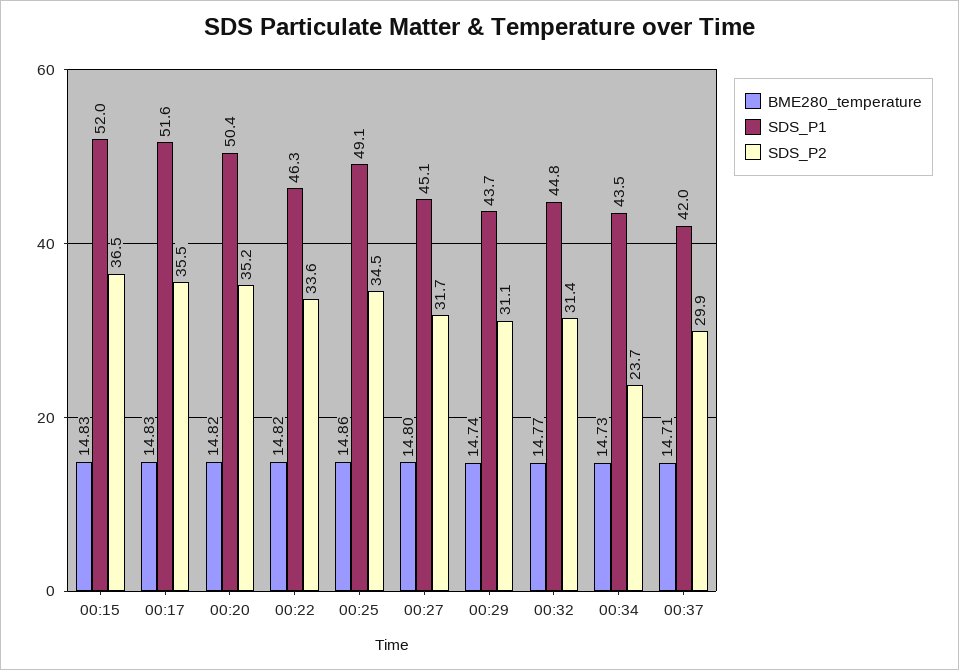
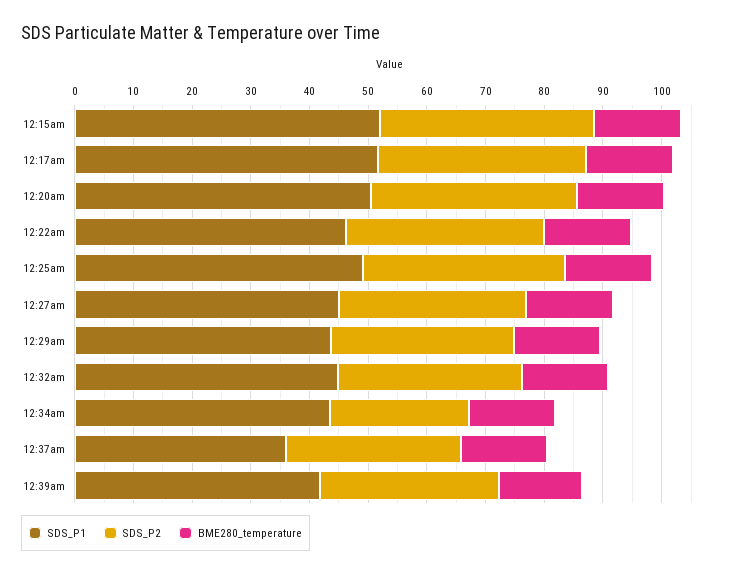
SDS_P1, 00:37: 42 -> 36
SDS_P1, 12:39am: none -> 42
SDS_P2, 12:39am: none -> 30
BME280_temperature, 12:39am: none -> 14

